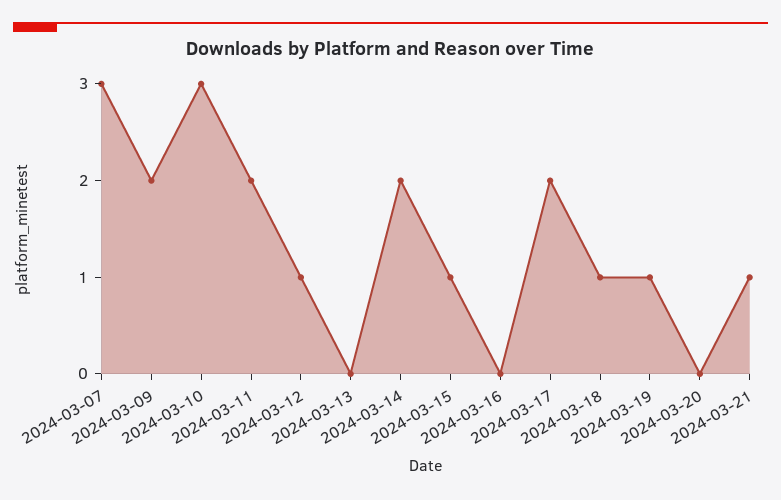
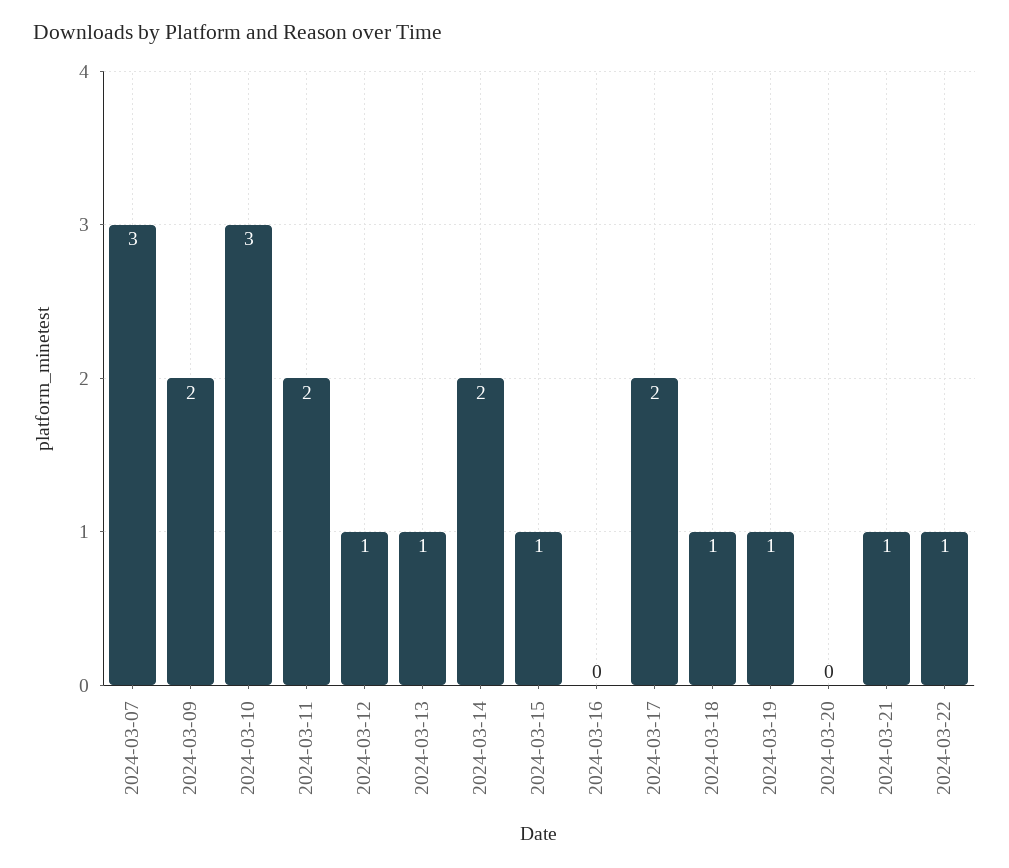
2024-03-13: 0 -> 1
2024-03-22: none -> 1

